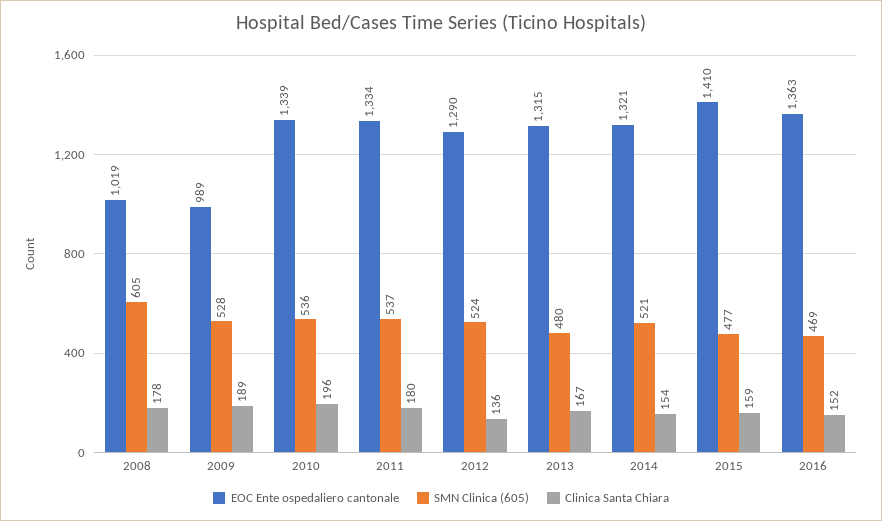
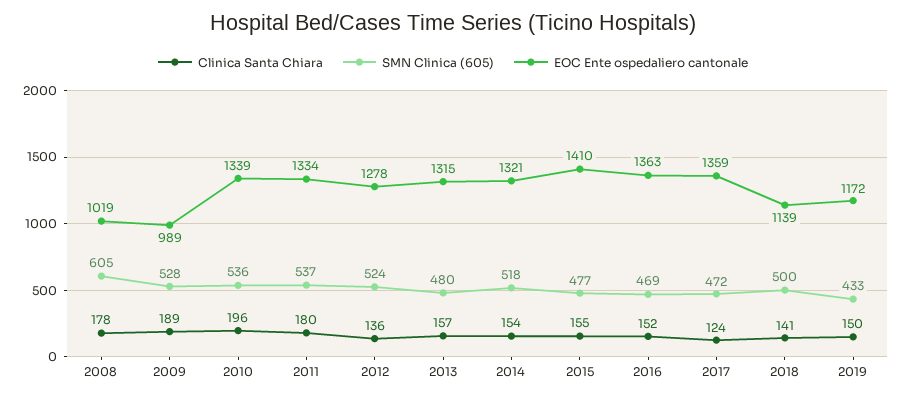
EOC Ente ospedaliero cantonale, 2012: 1290 -> 1278
Clinica Santa Chiara, 2013: 167 -> 157
SMN Clinica (605), 2014: 521 -> 518
Clinica Santa Chiara, 2015: 159 -> 155
Clinica Santa Chiara, 2017: none -> 124
SMN Clinica (605), 2017: none -> 472
EOC Ente ospedaliero cantonale, 2017: none -> 1359
Clinica Santa Chiara, 2018: none -> 141
SMN Clinica (605), 2018: none -> 500
EOC Ente ospedaliero cantonale, 2018: none -> 1139
Clinica Santa Chiara, 2019: none -> 150
SMN Clinica (605), 2019: none -> 433
EOC Ente ospedaliero cantonale, 2019: none -> 1172

